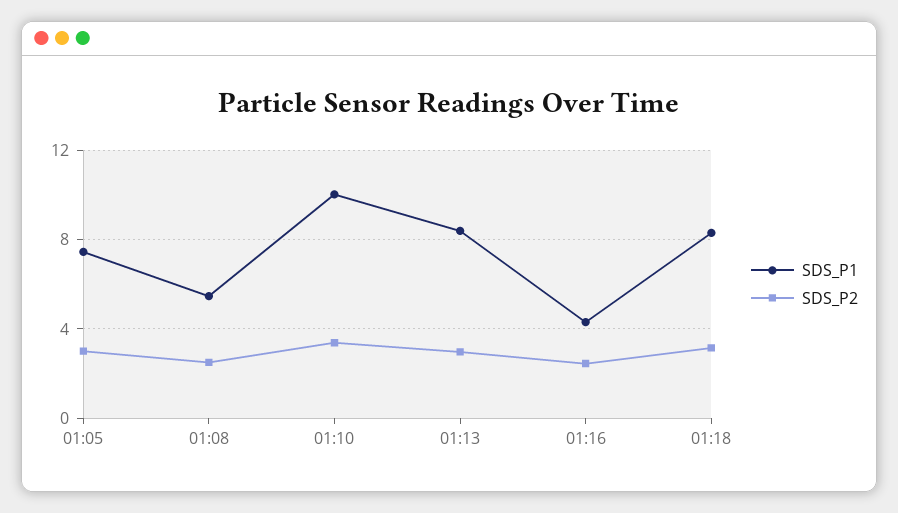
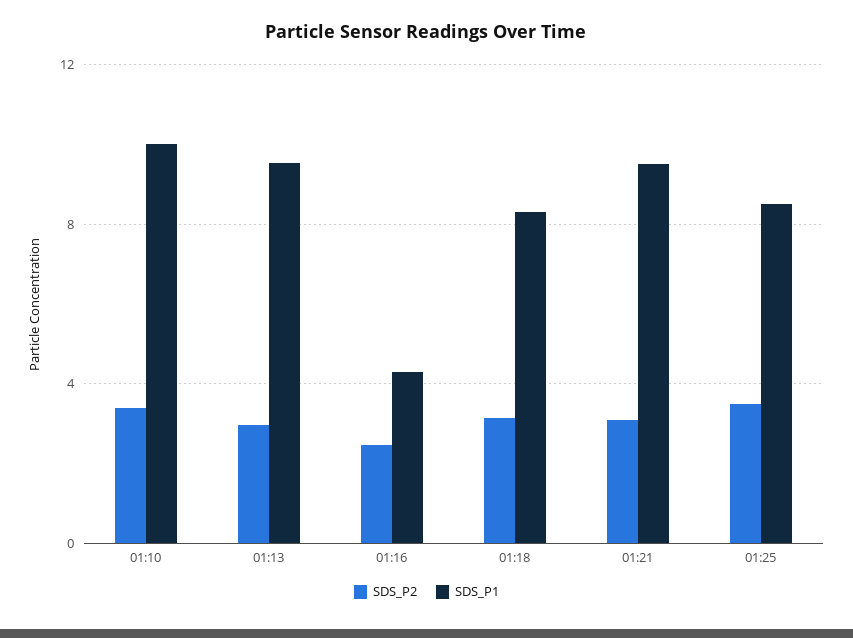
SDS_P1, 01:05: 7.5 -> none
SDS_P2, 01:05: 3 -> none
SDS_P1, 01:08: 5.5 -> none
SDS_P2, 01:08: 2.5 -> none
SDS_P1, 01:13: 8.5 -> 9.5
SDS_P2, 01:21: none -> 3
SDS_P1, 01:21: none -> 9.5
SDS_P2, 01:25: none -> 3.5
SDS_P1, 01:25: none -> 8.5

